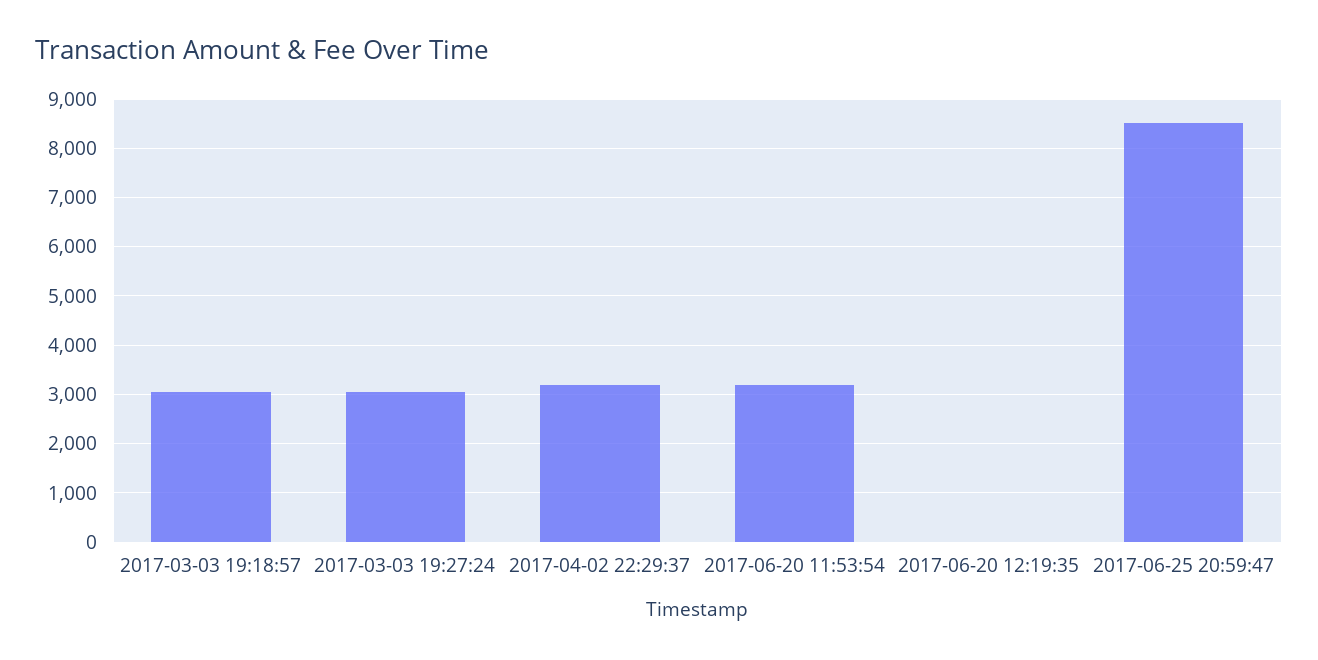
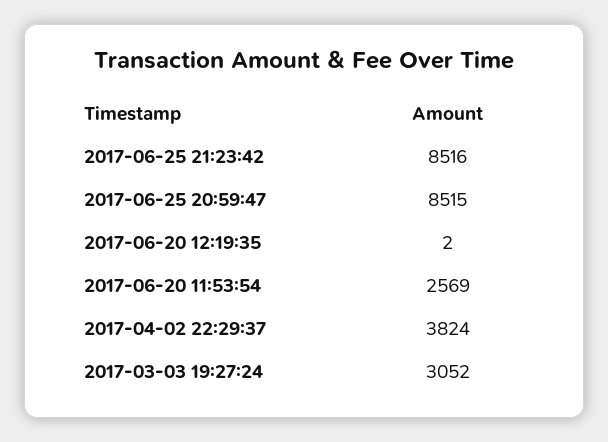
2017-03-03 19:18:57: 3000 -> none
2017-04-02 22:29:37: 3200 -> 3824
2017-06-20 11:53:54: 3200 -> 2569
2017-06-25 21:23:42: none -> 8516

